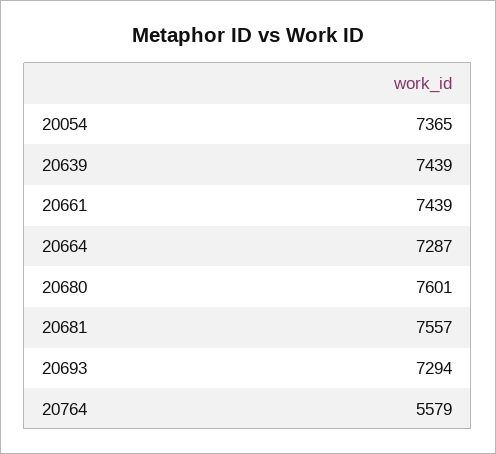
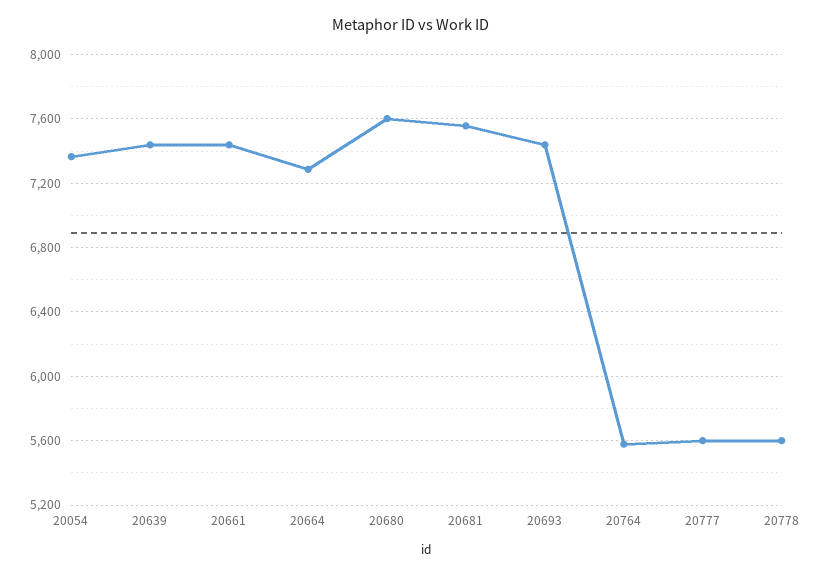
20693: 7294 -> 7450
20777: none -> 5600
20778: none -> 5600

